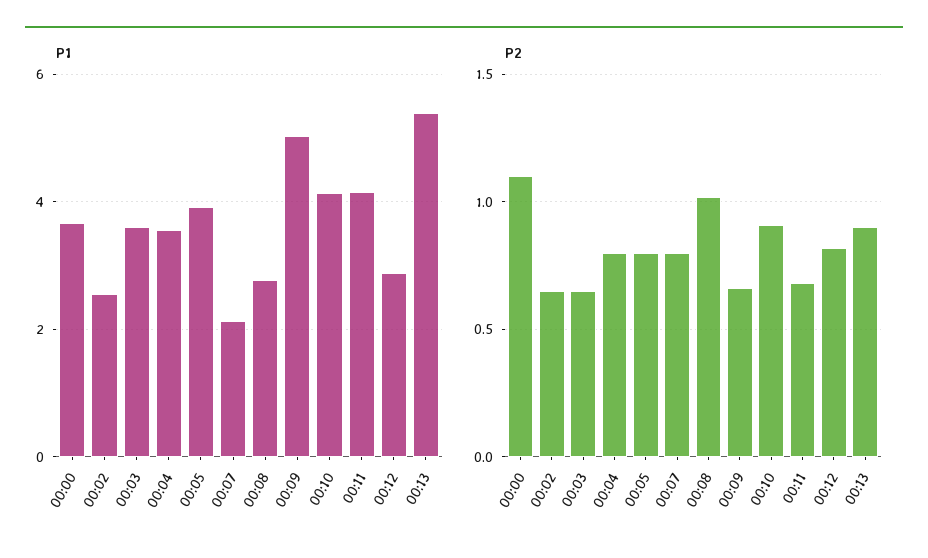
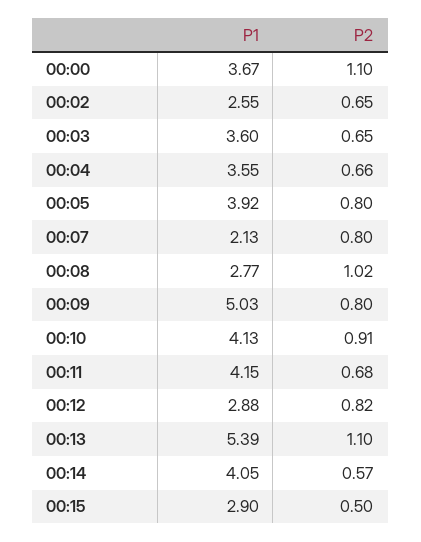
P2, 00:04: 0.8 -> 0.66
P2, 00:09: 0.65 -> 0.8
P2, 00:13: 0.9 -> 1.1
P1, 00:14: none -> 4.05
P2, 00:14: none -> 0.57
P1, 00:15: none -> 2.9
P2, 00:15: none -> 0.5

